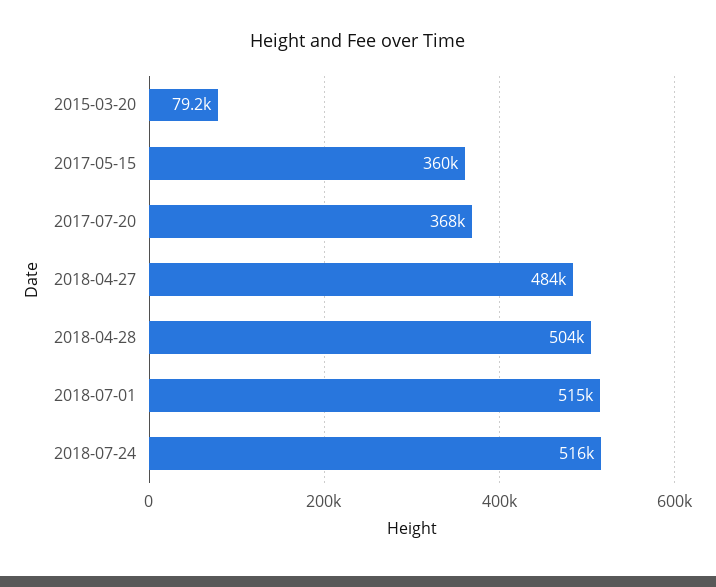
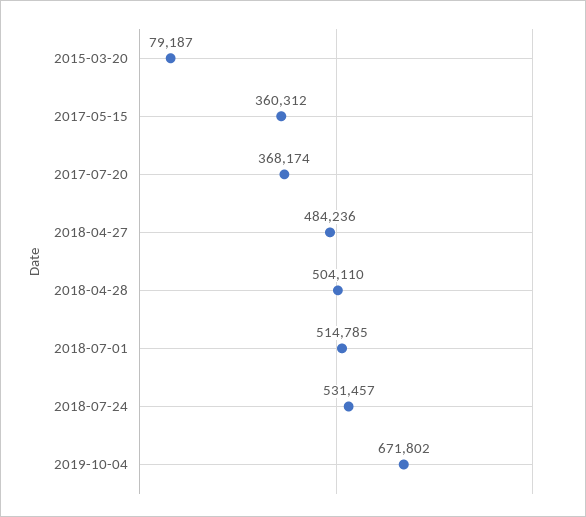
2018-07-24: 516000 -> 531457
2019-10-04: none -> 671802

